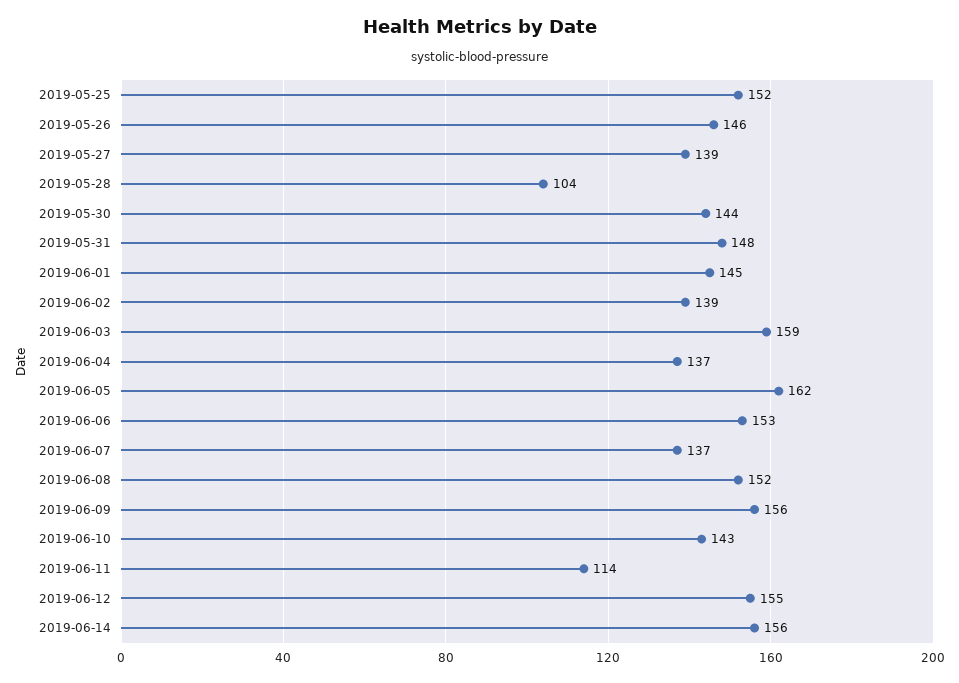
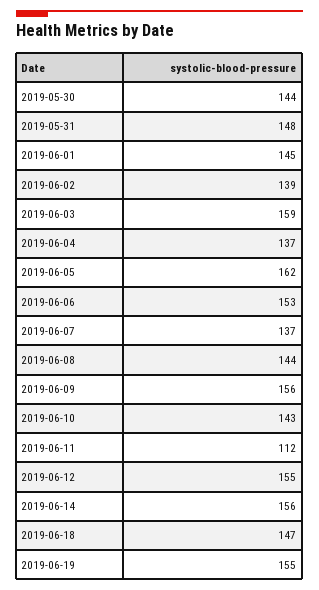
2019-05-25: 152 -> none
2019-05-26: 146 -> none
2019-05-27: 139 -> none
2019-05-28: 104 -> none
2019-06-08: 152 -> 144
2019-06-11: 114 -> 112
2019-06-18: none -> 147
2019-06-19: none -> 155

